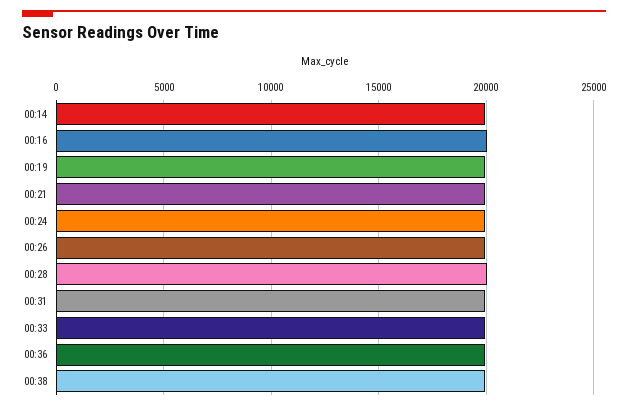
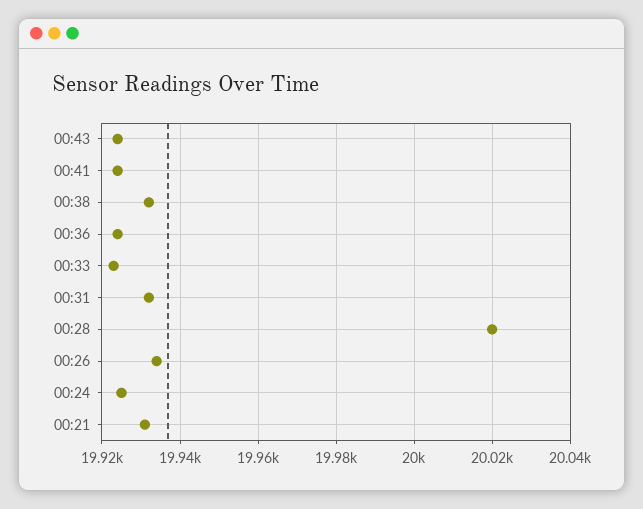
00:14: 20000 -> none
00:16: 20000 -> none
00:19: 20000 -> none
00:43: none -> 19925
00:41: none -> 19925

